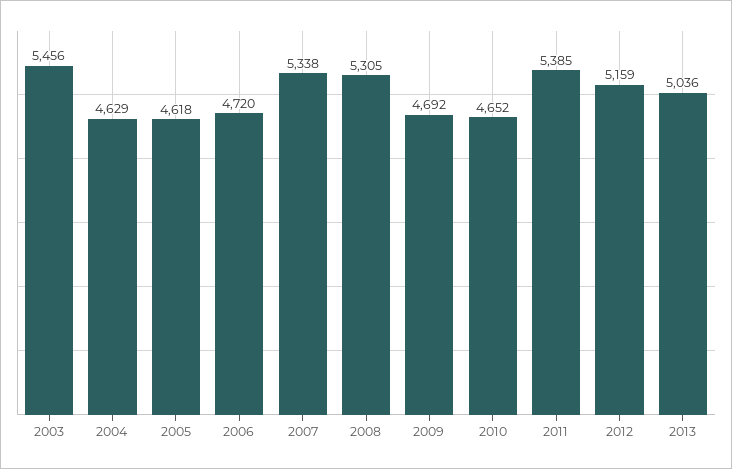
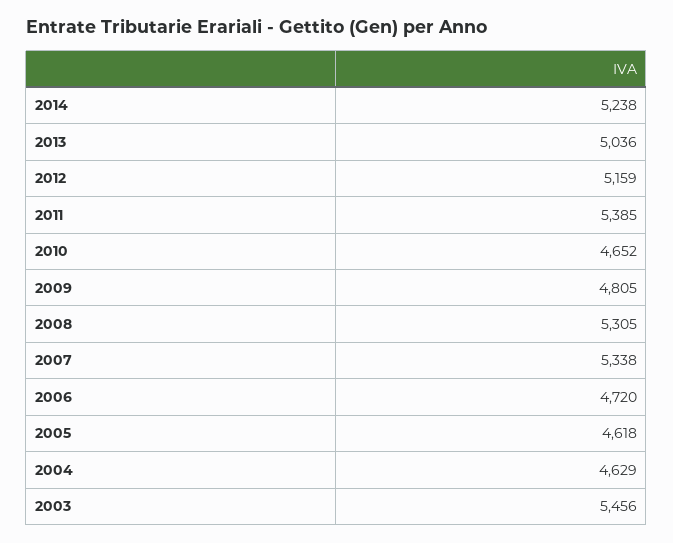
2009: 4692 -> 4805
2014: none -> 5238

